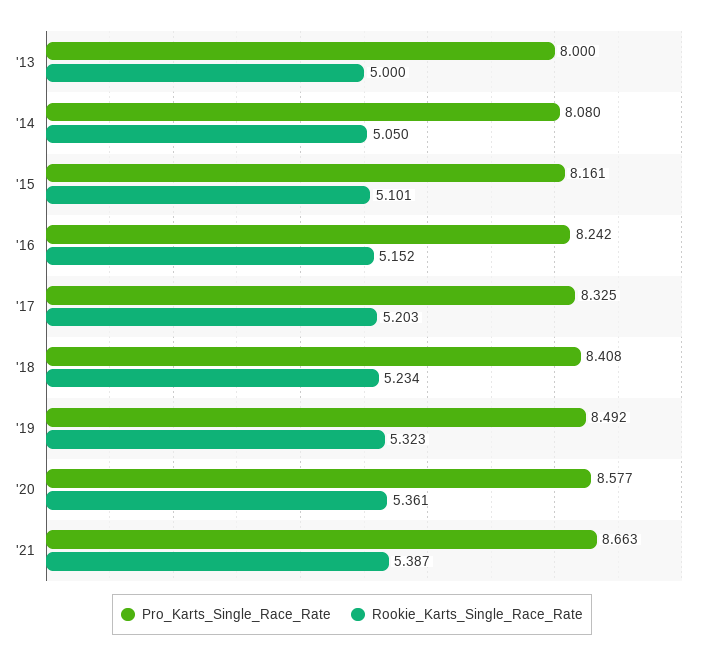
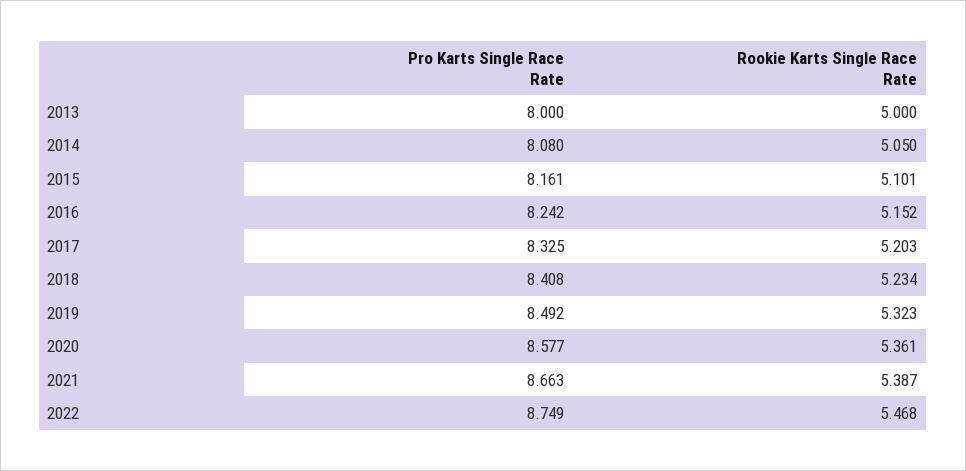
Pro_Karts_Single_Race_Rate, 2022: none -> 8.749
Rookie_Karts_Single_Race_Rate, 2022: none -> 5.468

